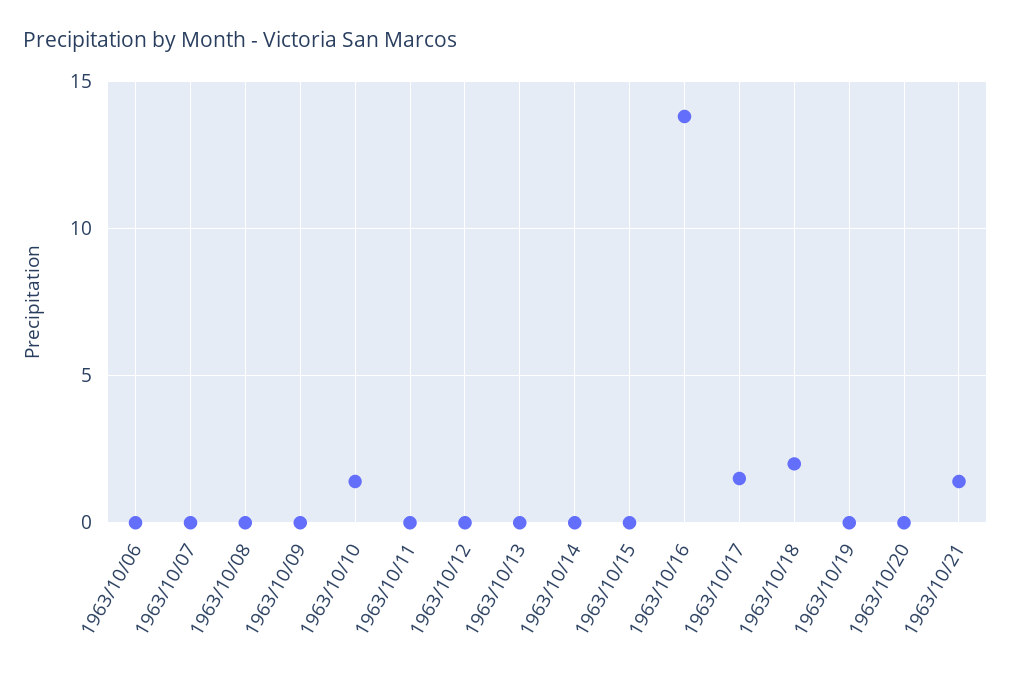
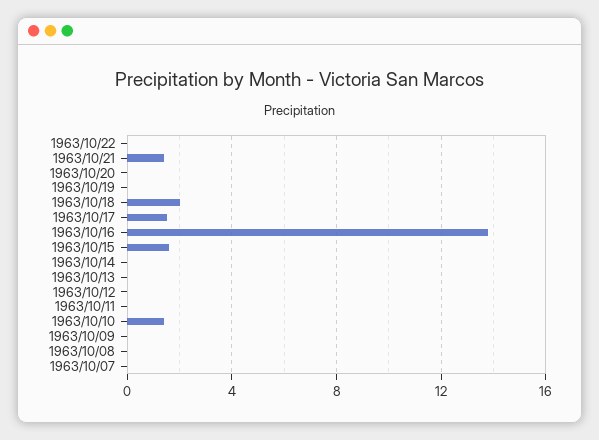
1963/10/06: 0 -> none
1963/10/15: 0 -> 1.5
1963/10/22: none -> 0

